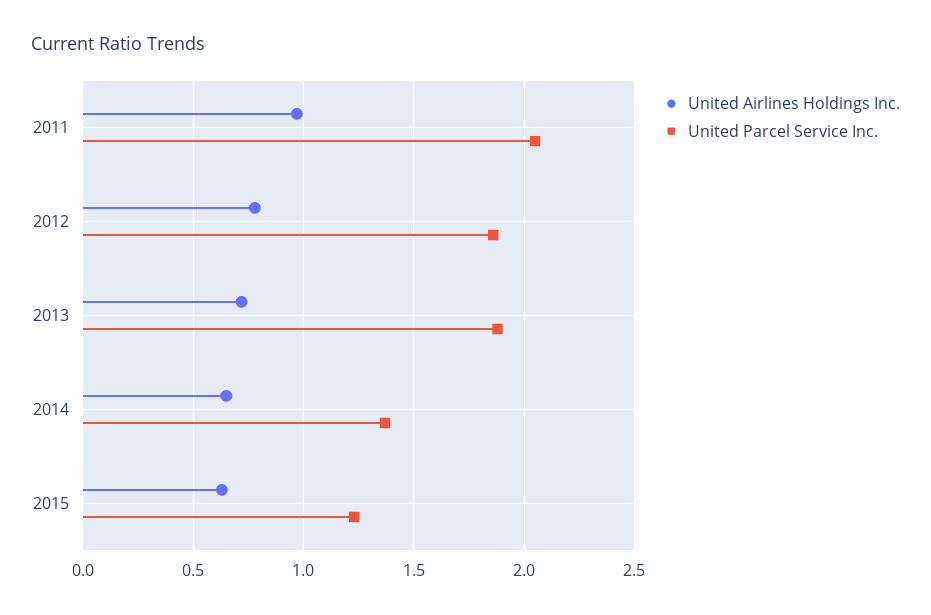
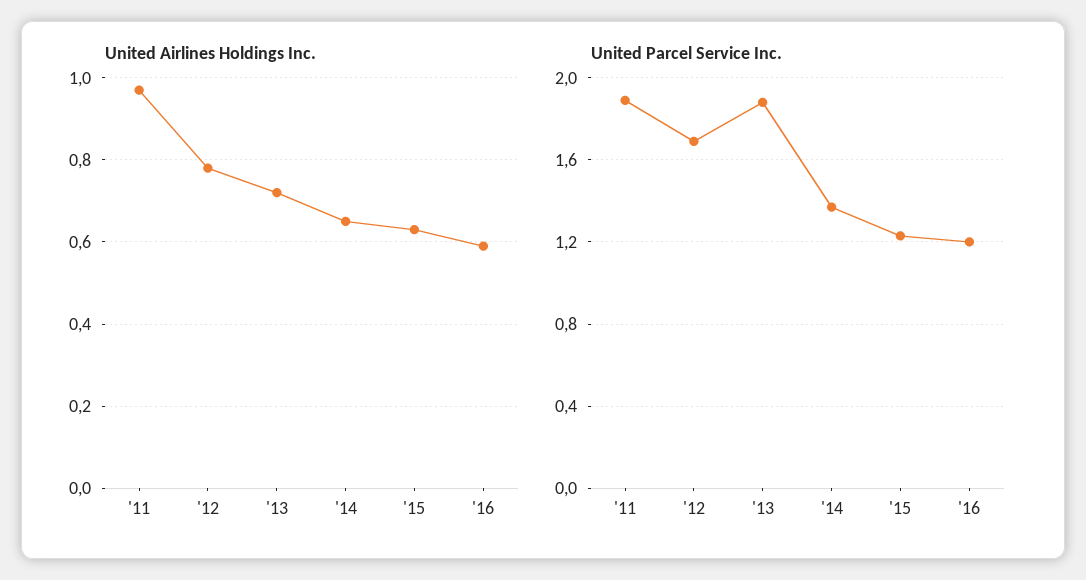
United Parcel Service Inc., 2011: 2.05 -> 1.9
United Parcel Service Inc., 2012: 1.85 -> 1.7
United Airlines Holdings Inc., '16: none -> 0.6
United Parcel Service Inc., '16: none -> 1.2

